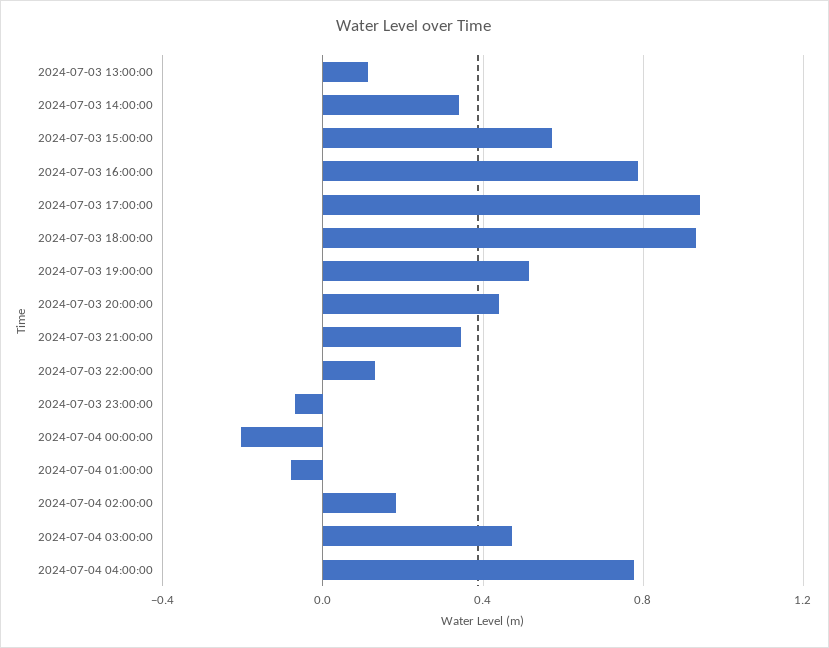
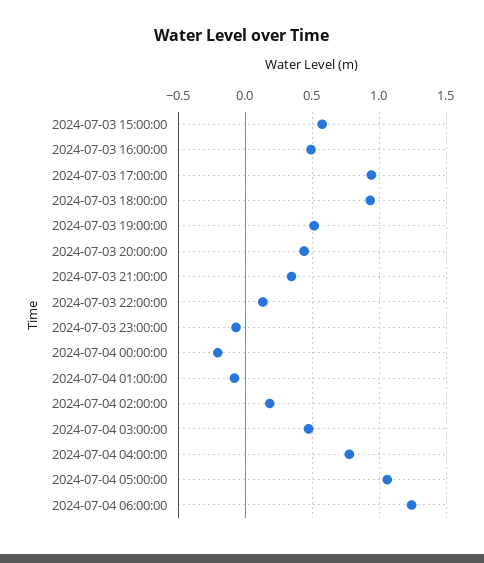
2024-07-03 13:00:00: 0.1 -> none
2024-07-03 14:00:00: 0.35 -> none
2024-07-03 16:00:00: 0.8 -> 0.5
2024-07-04 05:00:00: none -> 1.05
2024-07-04 06:00:00: none -> 1.25

